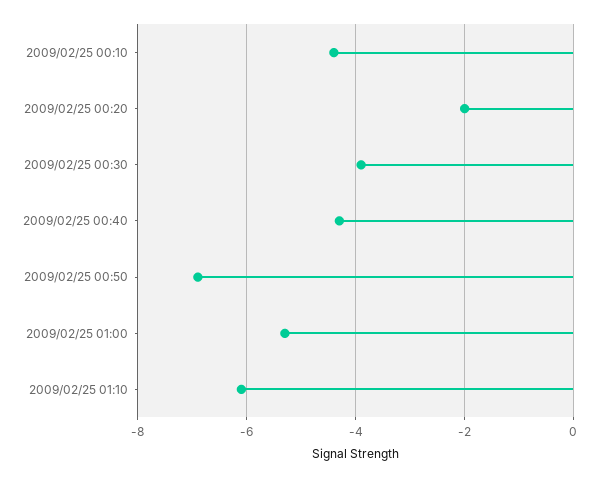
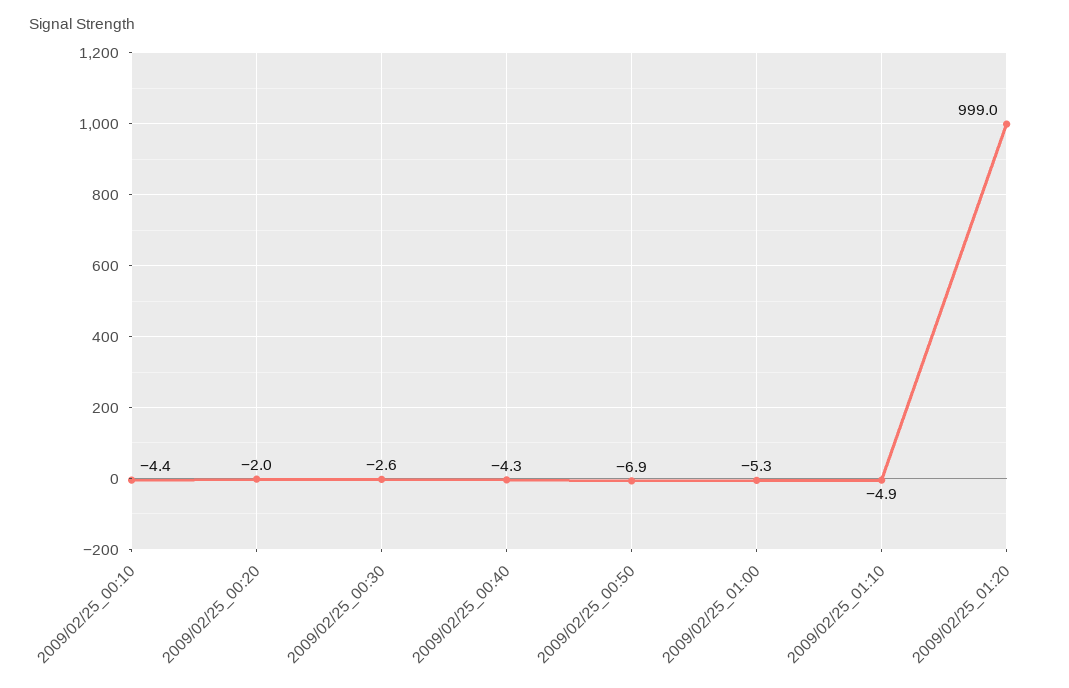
2009/02/25 00:30: -4 -> -2.6
2009/02/25 01:10: -6 -> -4.9
2009/02/25_01:20: none -> 999

